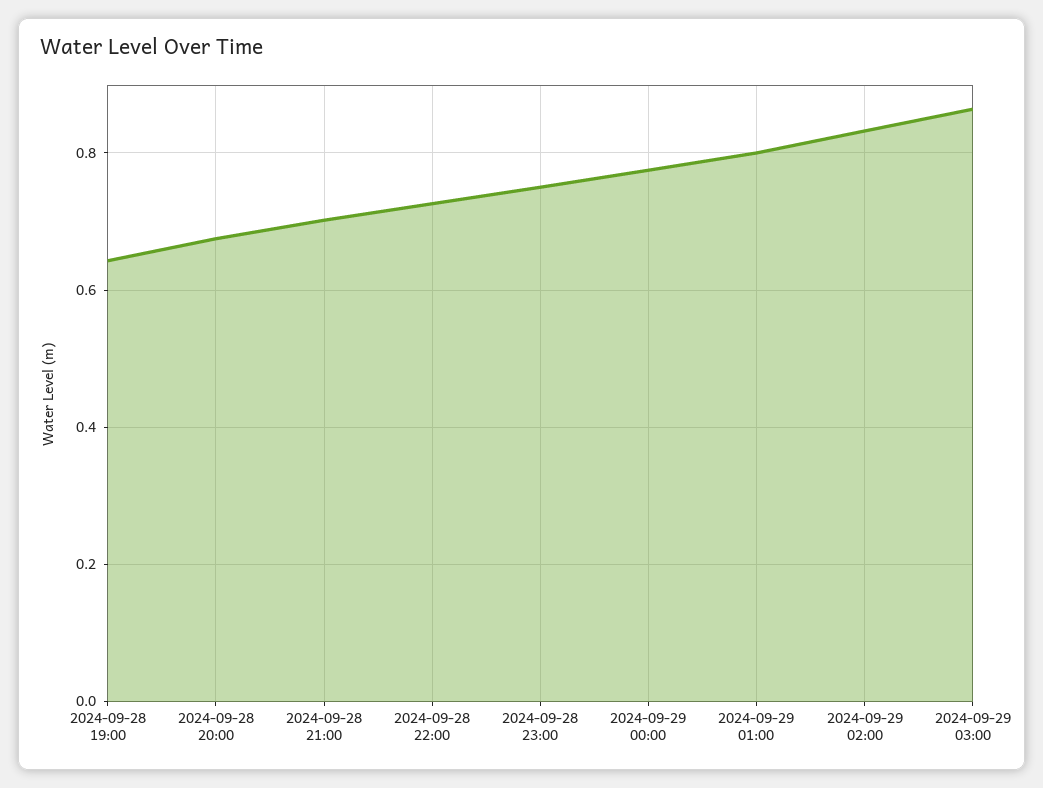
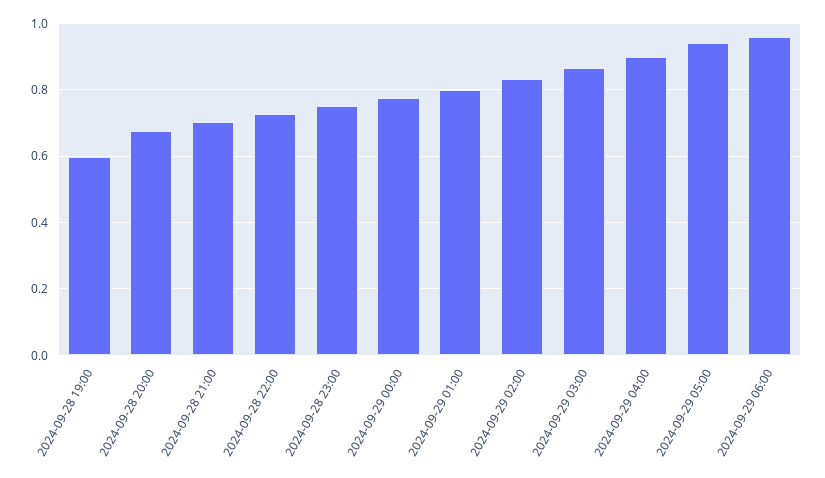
2024-09-28 19:00: 0.64 -> 0.6
2024-09-29 04:00: none -> 0.9
2024-09-29 05:00: none -> 0.94
2024-09-29 06:00: none -> 0.96

